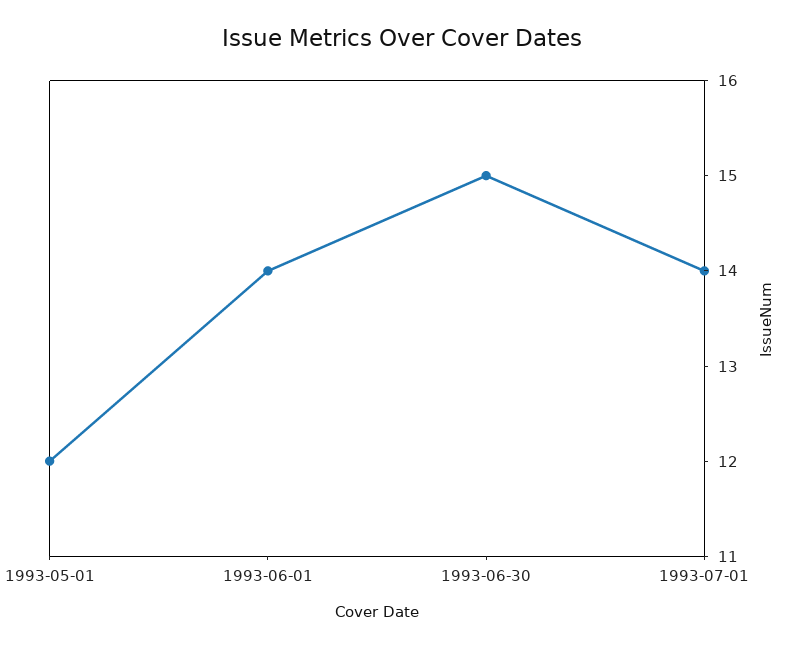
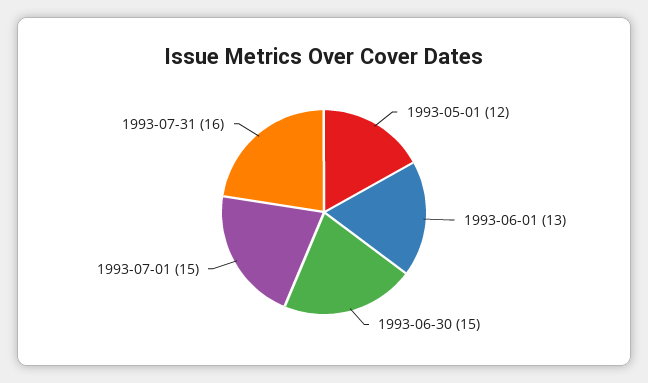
1993-06-01: 14 -> 13
1993-07-01: 14 -> 15
1993-07-31: none -> 16

